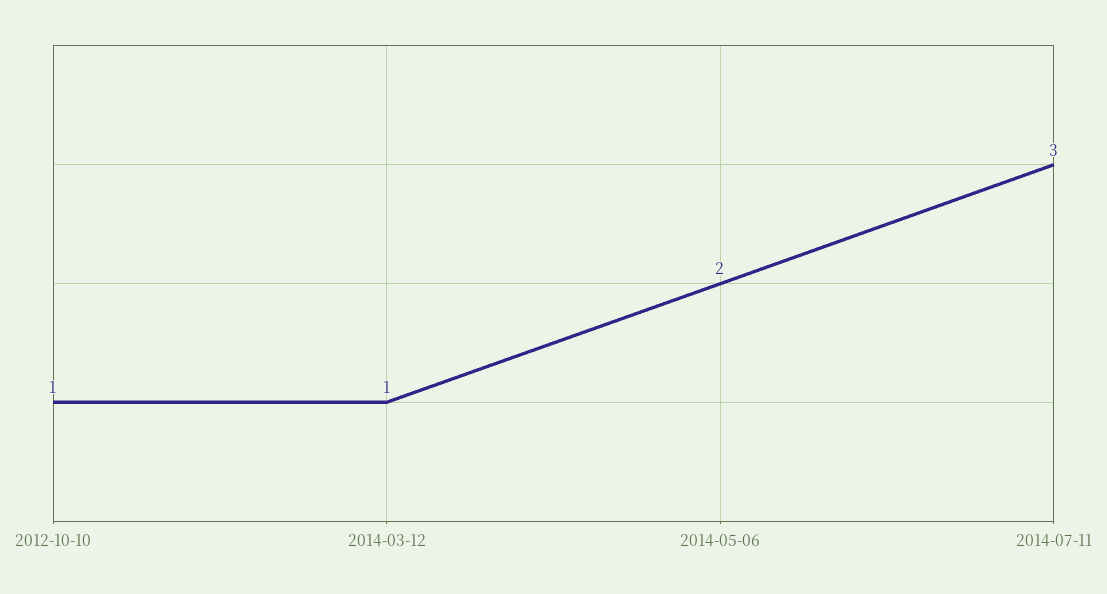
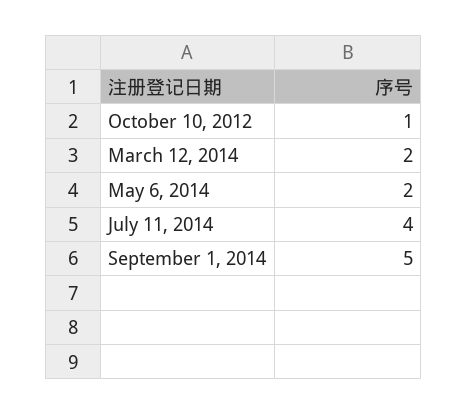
2014-03-12: 1 -> 2
2014-07-11: 3 -> 4
September 1, 2014: none -> 5

